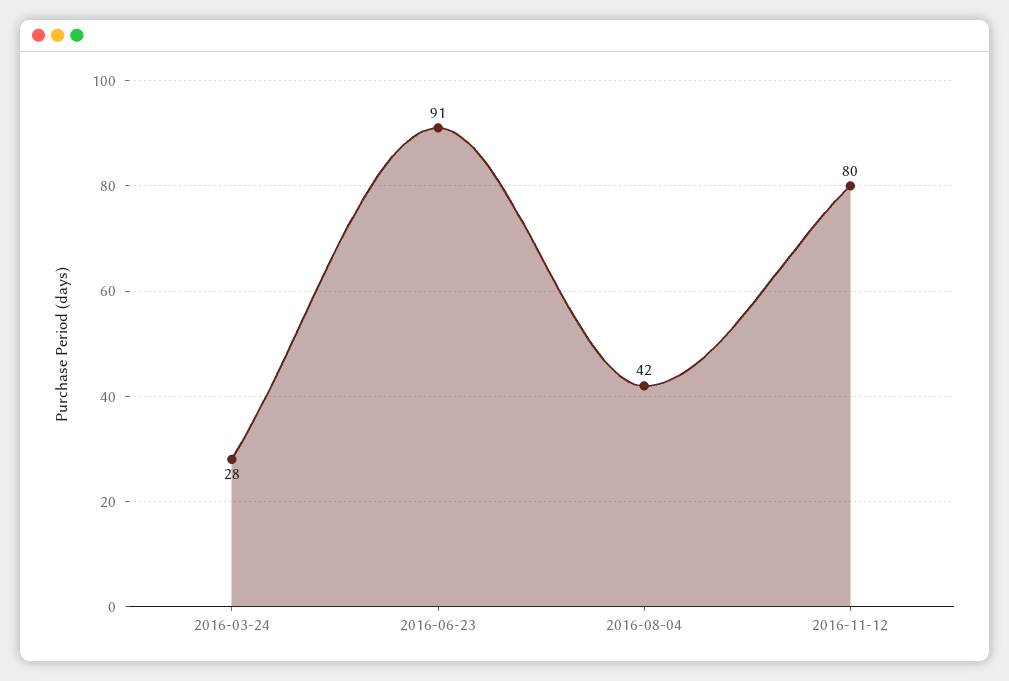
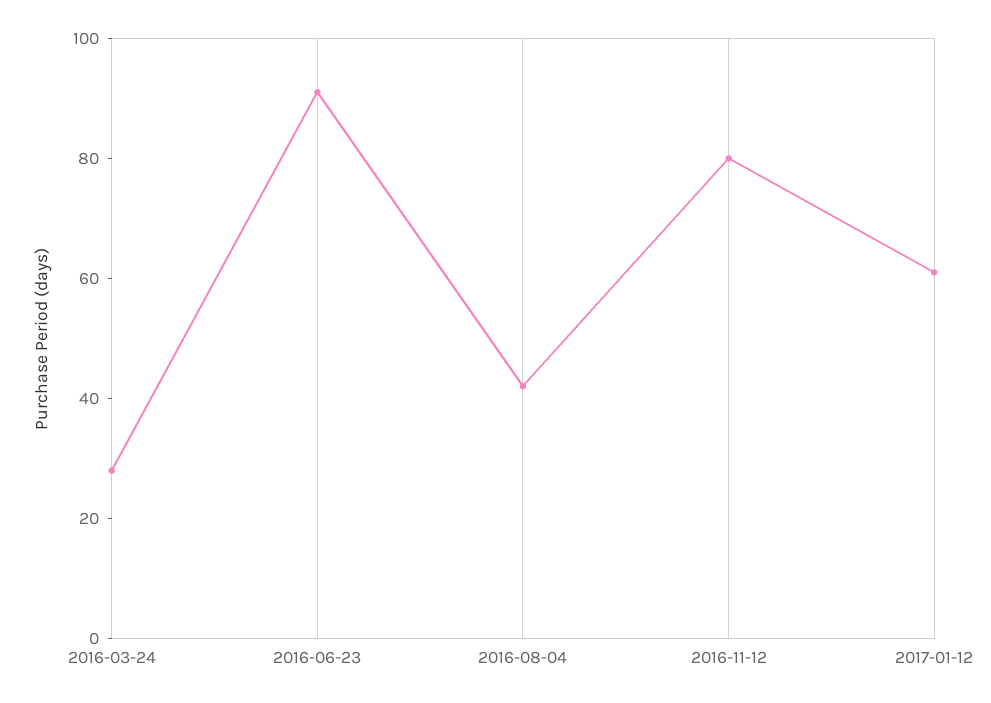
2017-01-12: none -> 60

